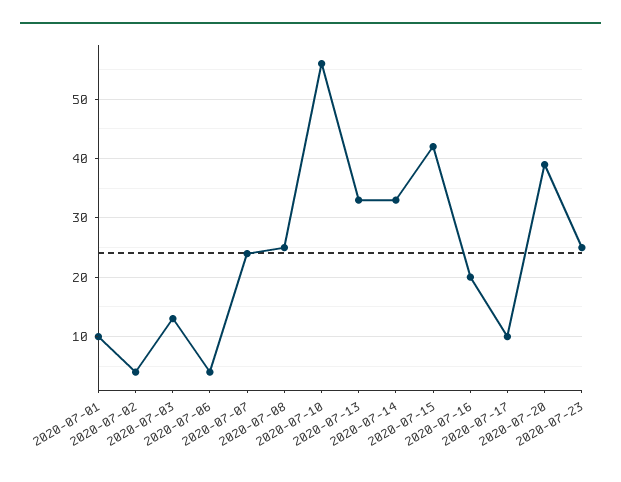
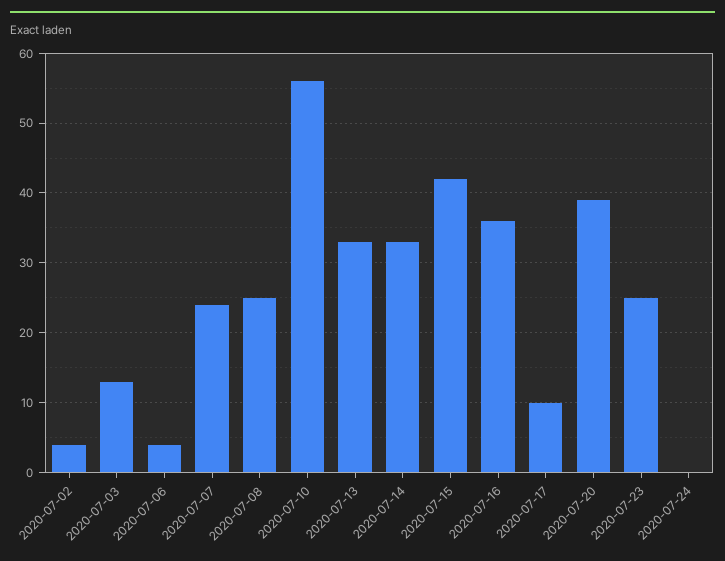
2020-07-01: 10 -> none
2020-07-16: 20 -> 36
2020-07-24: none -> 0

